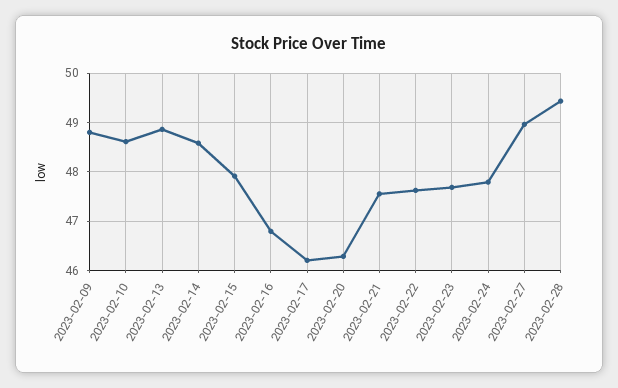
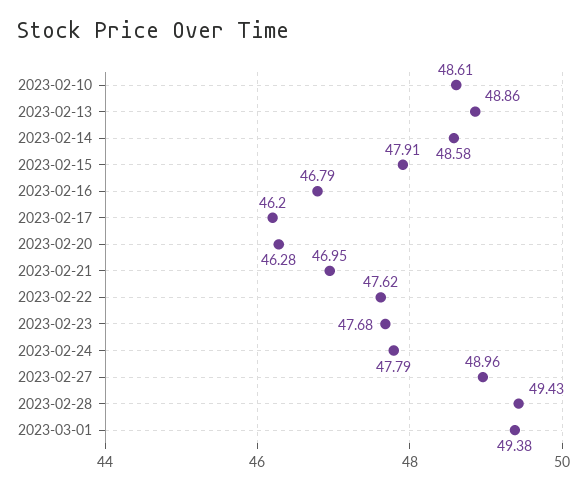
2023-02-09: 48.8 -> none
2023-02-21: 47.6 -> 46.95
2023-03-01: none -> 49.38

